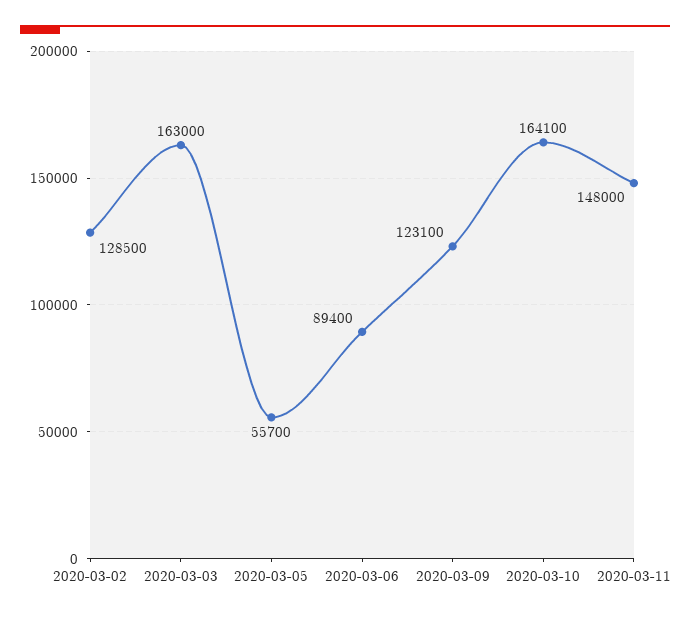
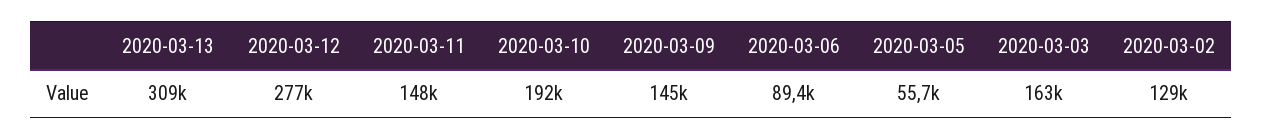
2020-03-09: 123100 -> 145000
2020-03-10: 164100 -> 192000
2020-03-13: none -> 309000
2020-03-12: none -> 277000

